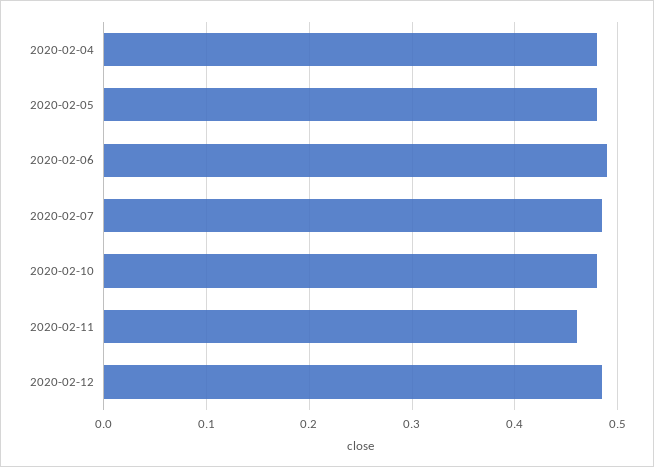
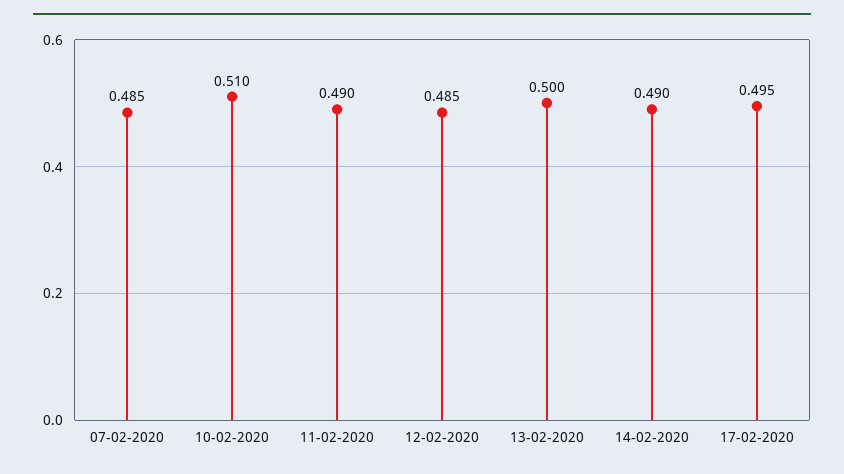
2020-02-04: 0.48 -> none
2020-02-05: 0.48 -> none
2020-02-06: 0.49 -> none
2020-02-10: 0.48 -> 0.51
2020-02-11: 0.46 -> 0.49
13-02-2020: none -> 0.5
14-02-2020: none -> 0.49
17-02-2020: none -> 0.495

